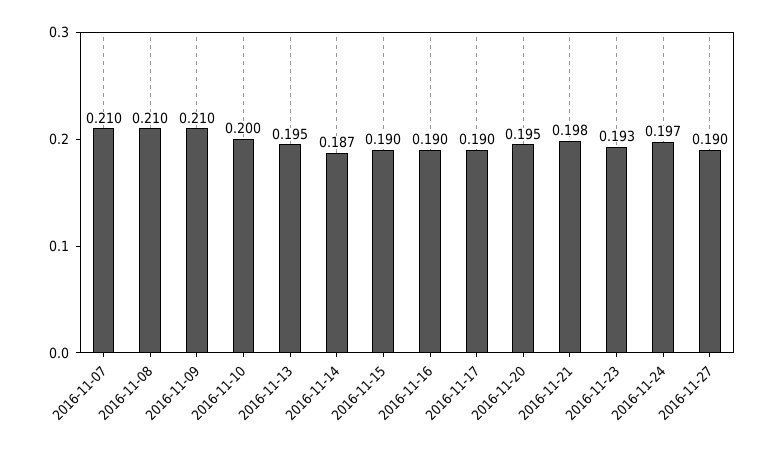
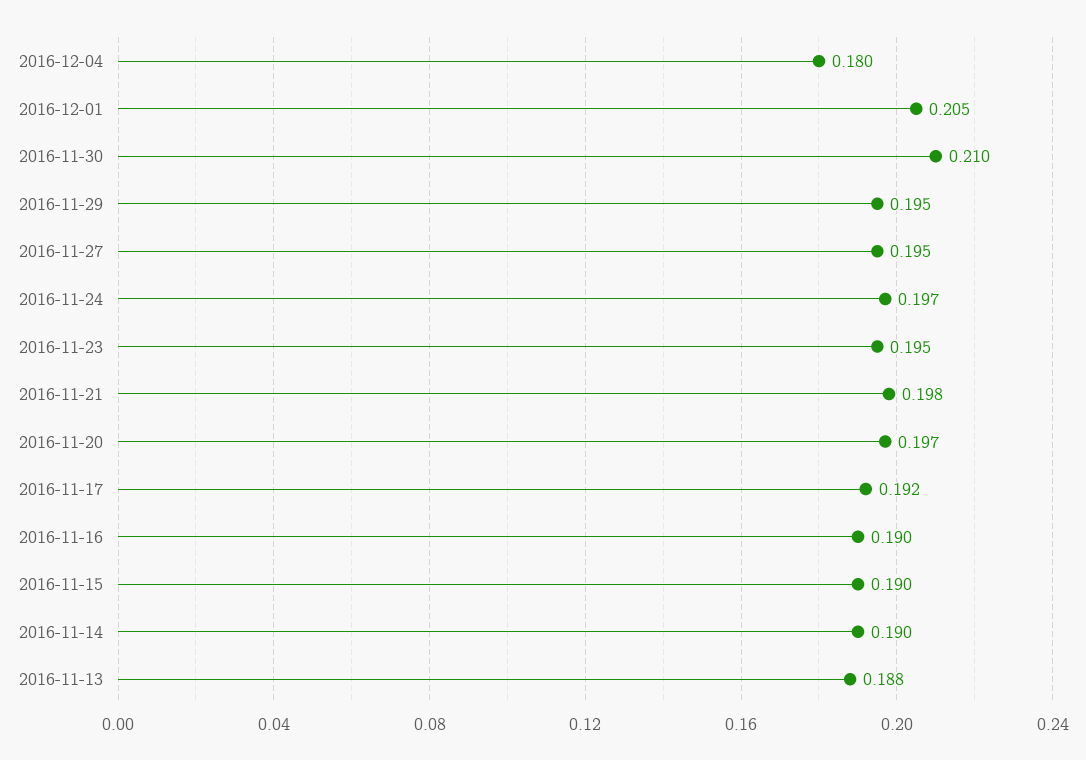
2016-11-07: 0.21 -> none
2016-11-08: 0.21 -> none
2016-11-09: 0.21 -> none
2016-11-10: 0.2 -> none
2016-11-13: 0.195 -> 0.188
2016-11-14: 0.187 -> 0.19
2016-11-17: 0.19 -> 0.192
2016-11-20: 0.195 -> 0.197
2016-11-23: 0.193 -> 0.195
2016-11-27: 0.19 -> 0.195
2016-12-04: none -> 0.18
2016-12-01: none -> 0.205
2016-11-30: none -> 0.21
2016-11-29: none -> 0.195

